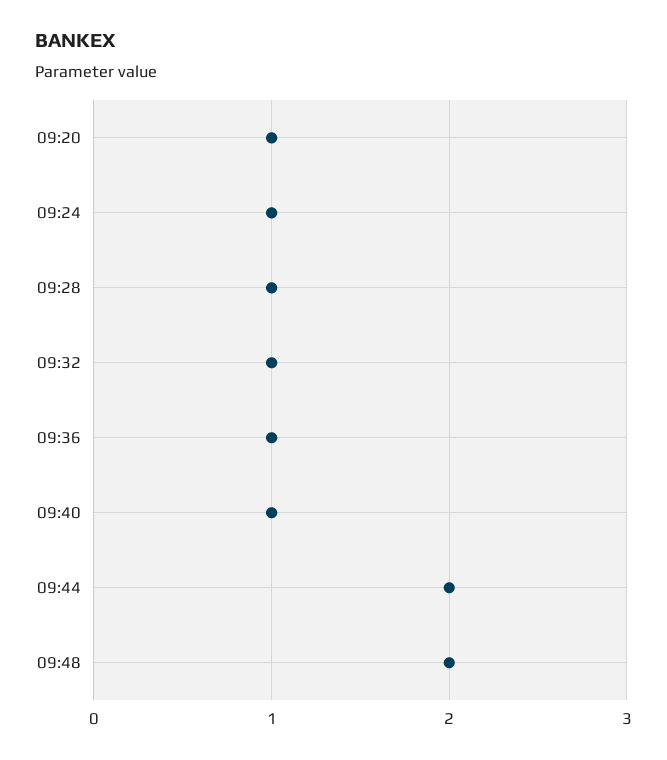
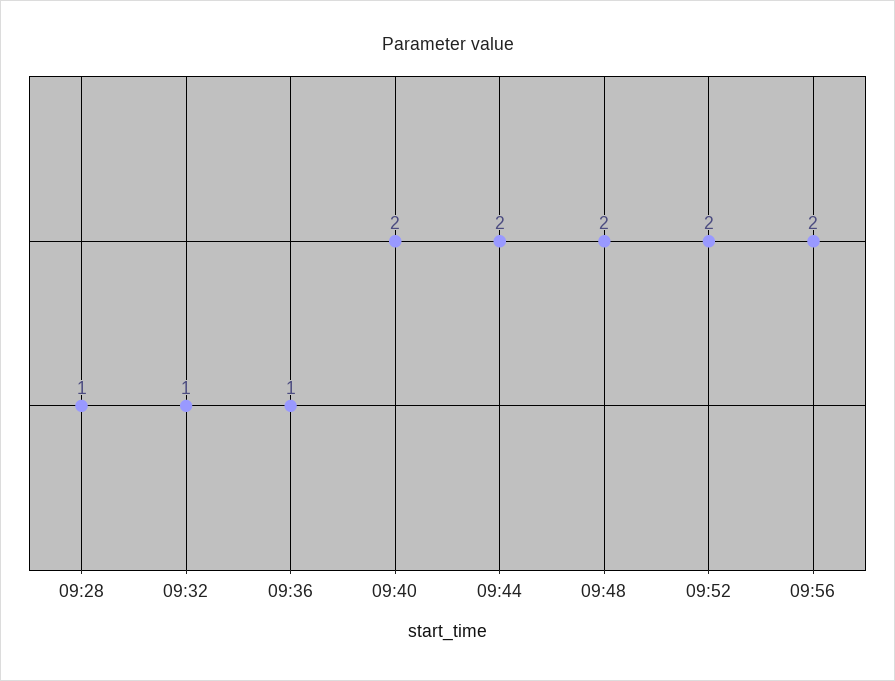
09:20: 1 -> none
09:24: 1 -> none
09:40: 1 -> 2
09:52: none -> 2
09:56: none -> 2

